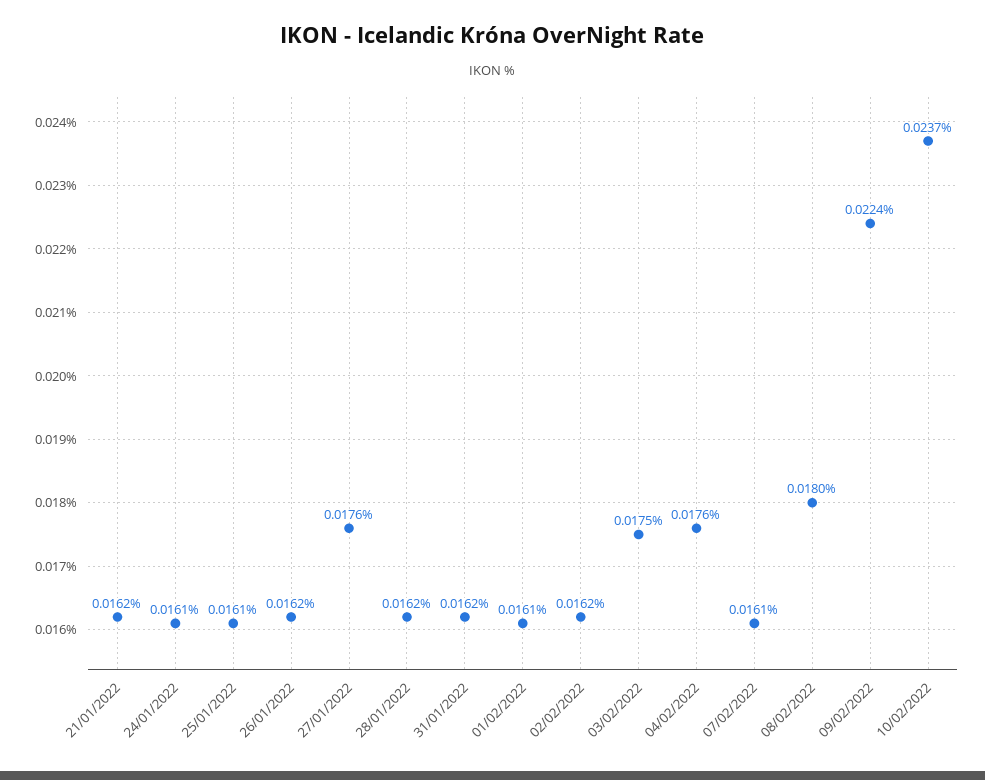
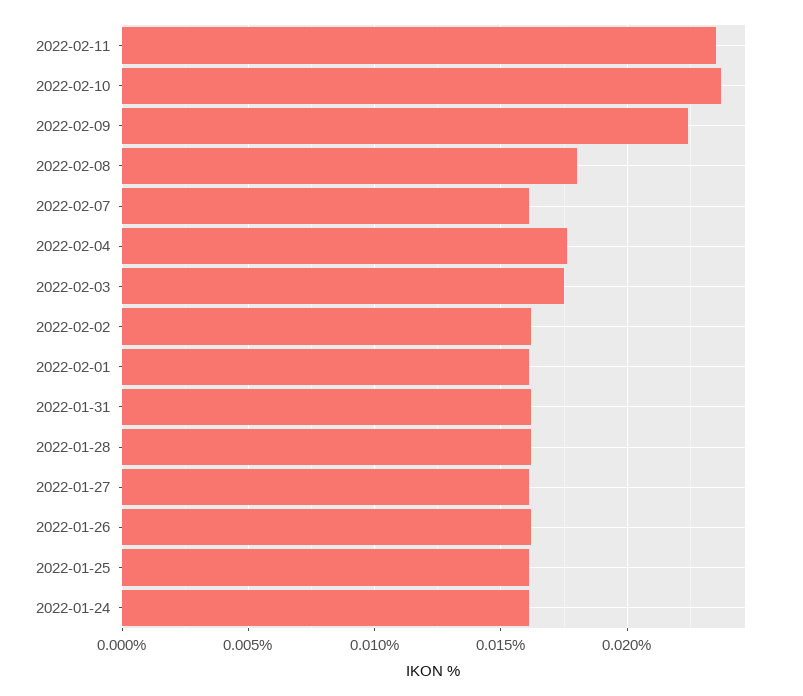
21/01/2022: 0.0162 -> none
27/01/2022: 0.0176 -> 0.016
2022-02-11: none -> 0.0235

